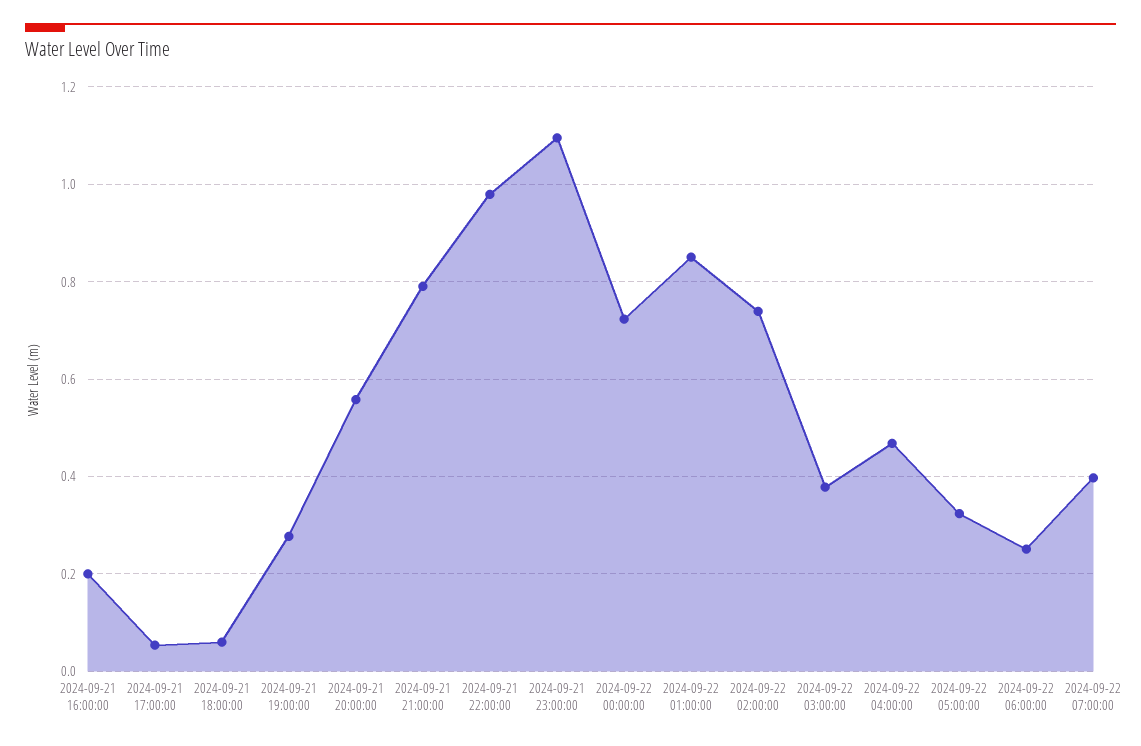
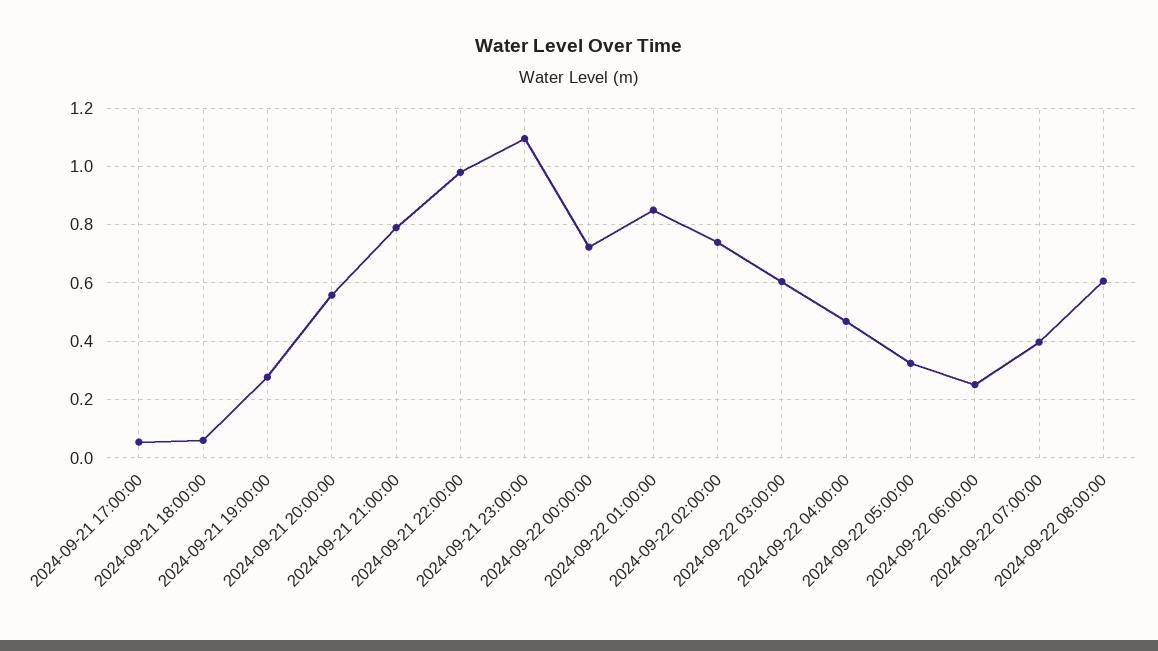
2024-09-21 16:00:00: 0.2 -> none
2024-09-22 03:00:00: 0.38 -> 0.6
2024-09-22 08:00:00: none -> 0.6

